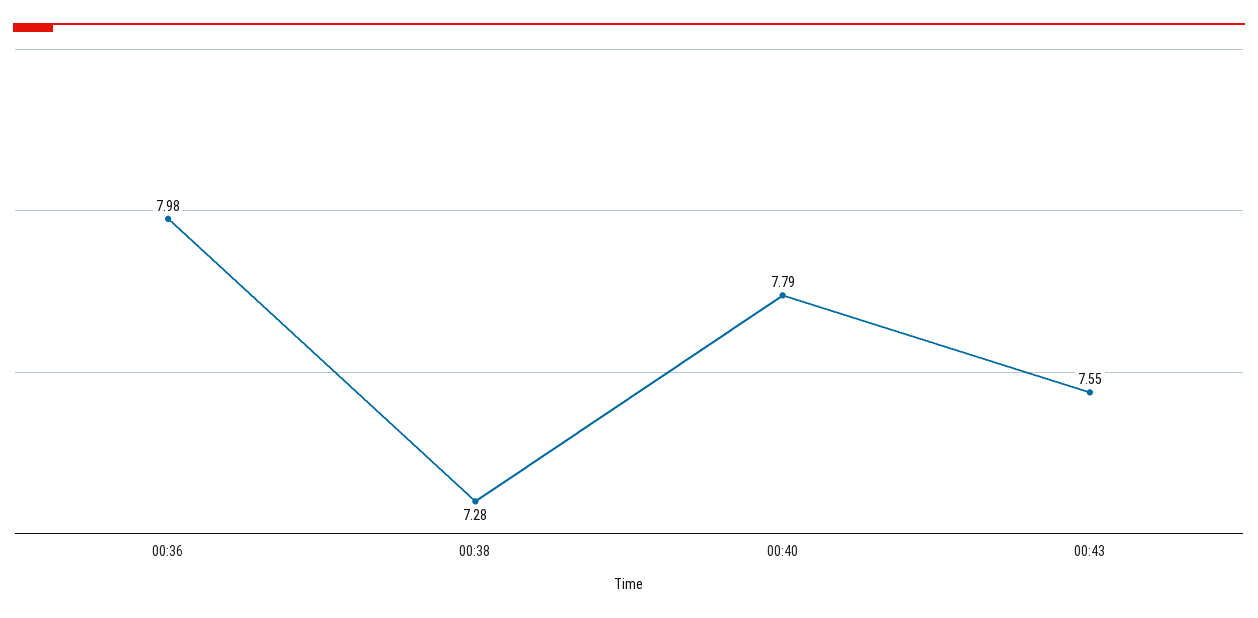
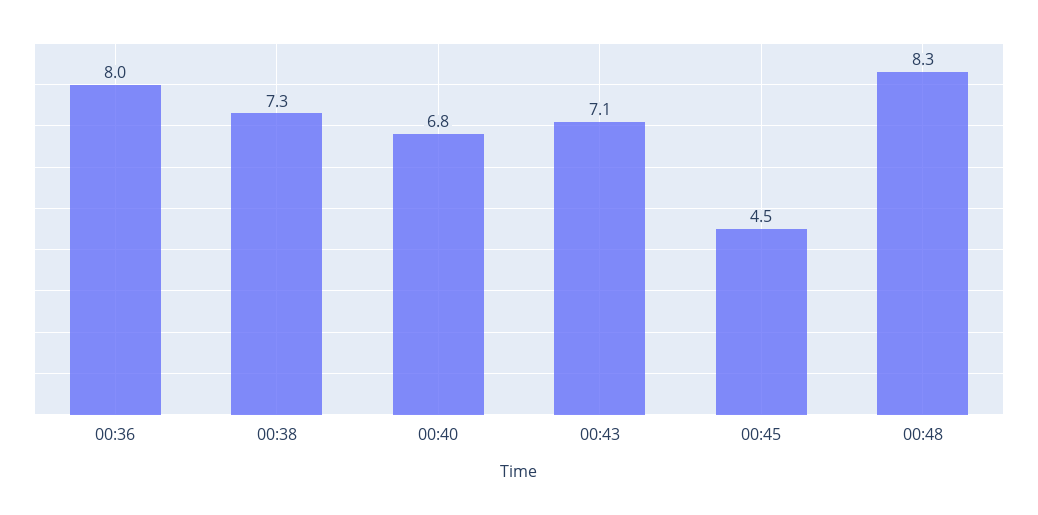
00:40: 7.79 -> 6.8
00:43: 7.55 -> 7.1
00:45: none -> 4.5
00:48: none -> 8.3

